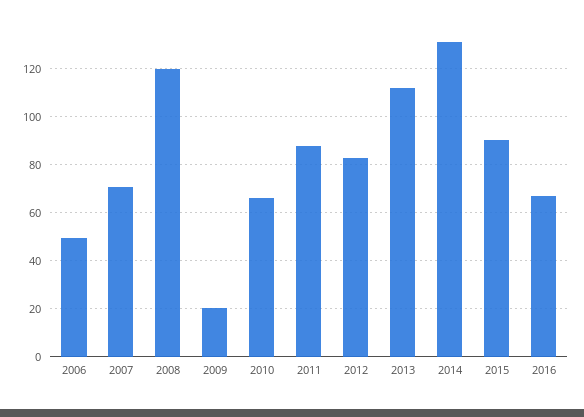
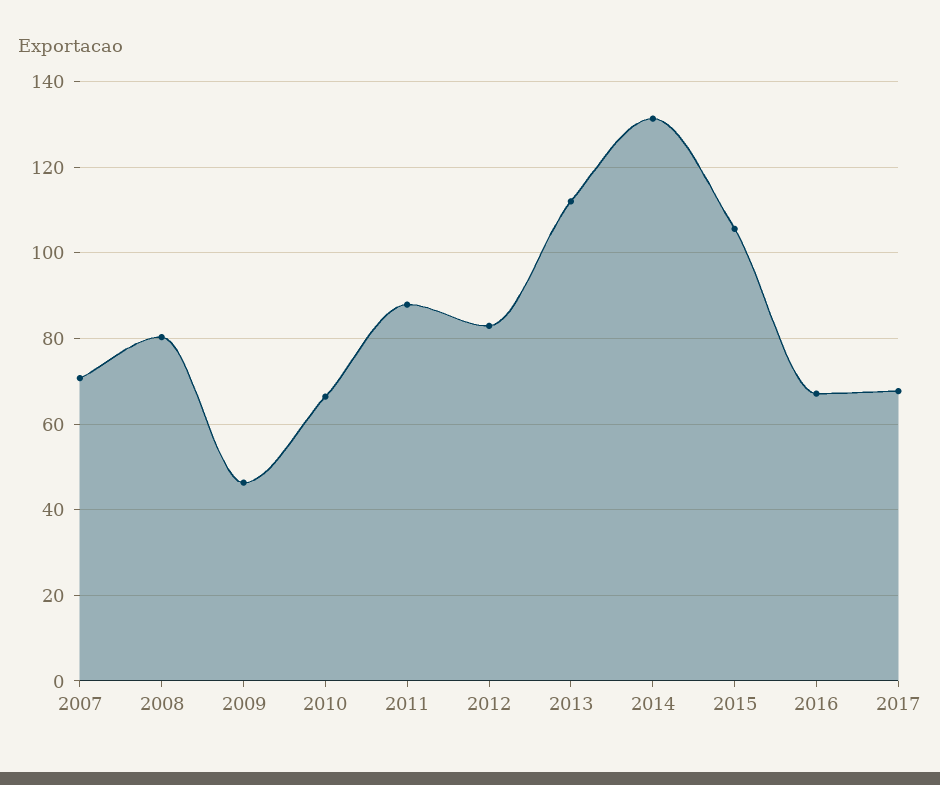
2006: 50 -> none
2008: 120 -> 80
2009: 20 -> 46
2015: 90 -> 106
2017: none -> 68

